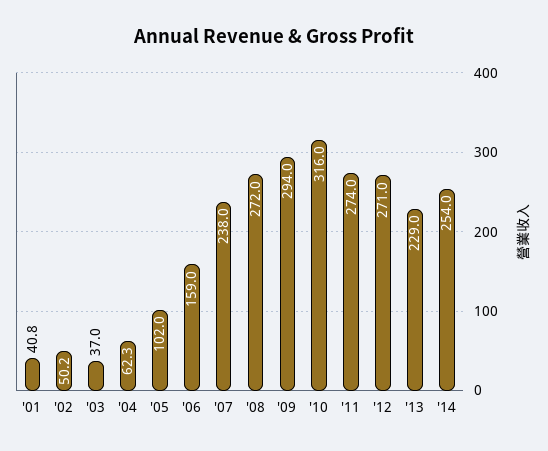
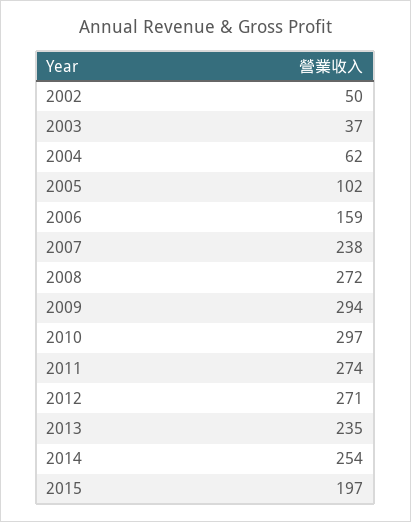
'01: 40.8 -> none
'10: 316 -> 297
'13: 229 -> 235
2015: none -> 197

